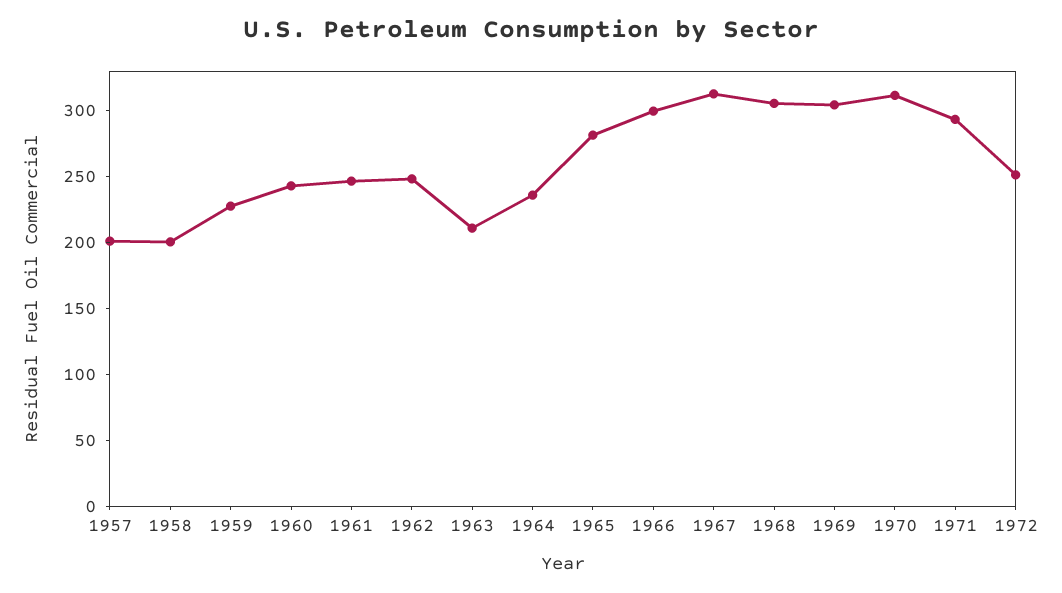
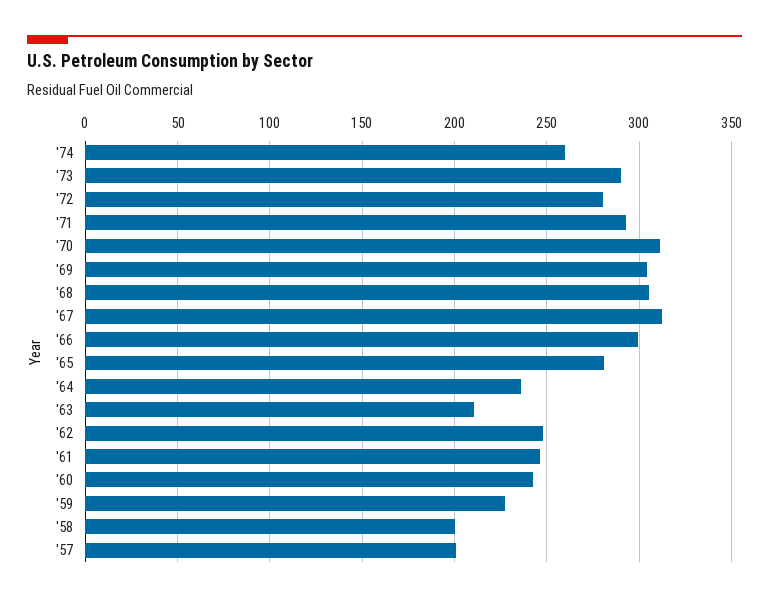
1972: 250 -> 280
'74: none -> 260
'73: none -> 290

